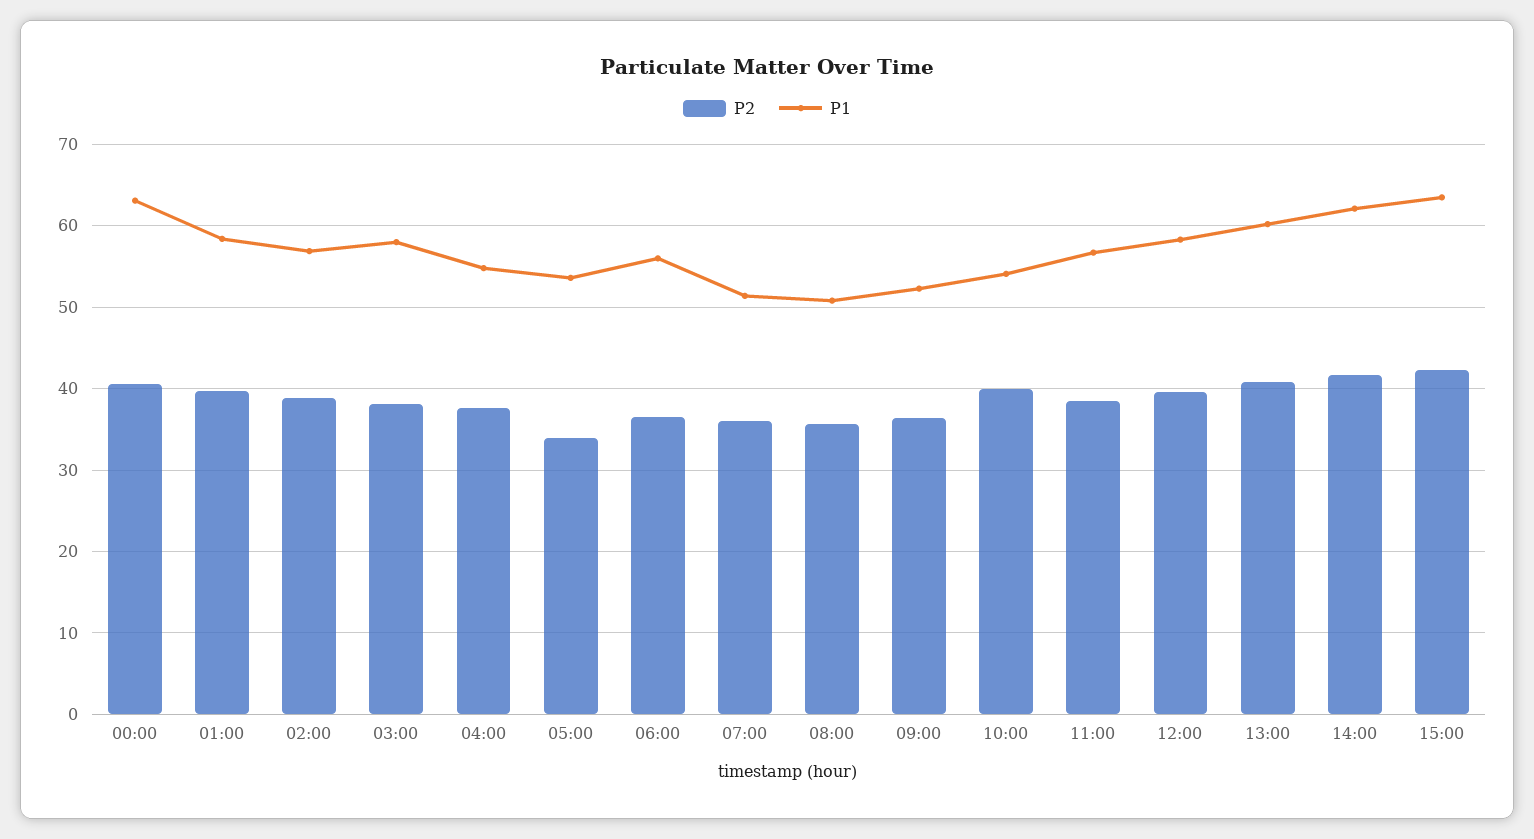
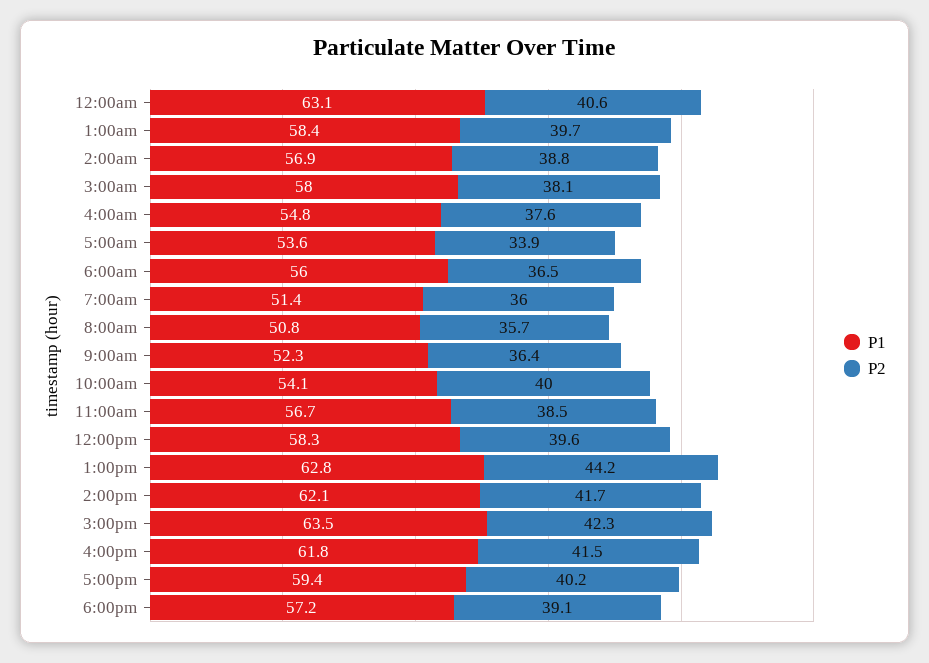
P2, 13:00: 41 -> 44.2
P1, 13:00: 60 -> 62.8
P1, 4:00pm: none -> 61.8
P2, 4:00pm: none -> 41.5
P1, 5:00pm: none -> 59.4
P2, 5:00pm: none -> 40.2
P1, 6:00pm: none -> 57.2
P2, 6:00pm: none -> 39.1

